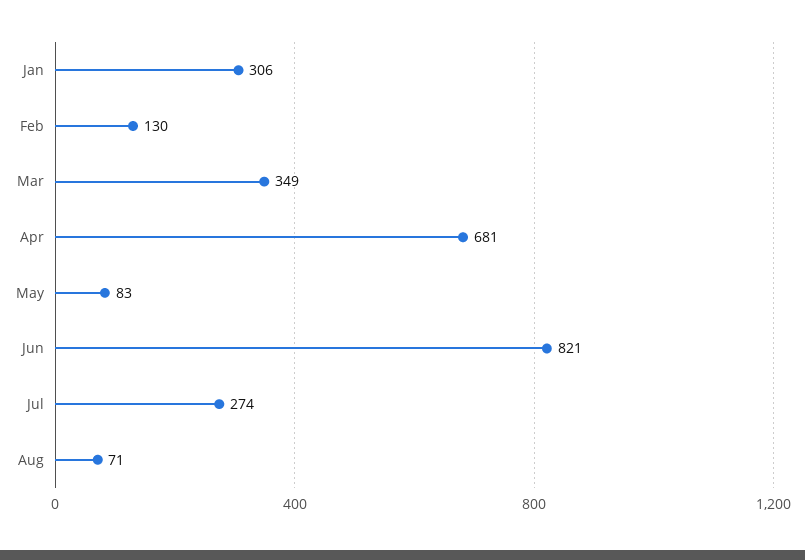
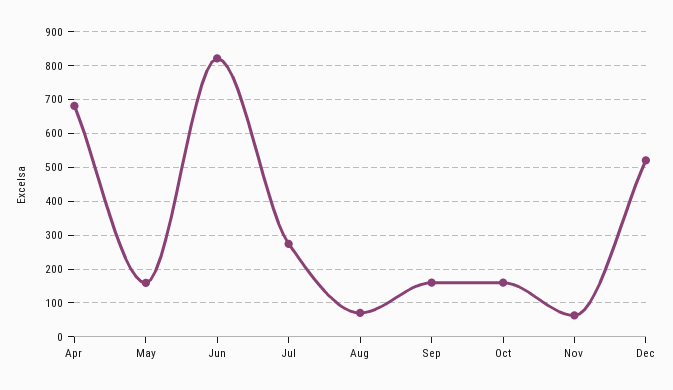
Jan: 306 -> none
Feb: 130 -> none
Mar: 349 -> none
May: 83 -> 160
Sep: none -> 160
Oct: none -> 160
Nov: none -> 60
Dec: none -> 520

